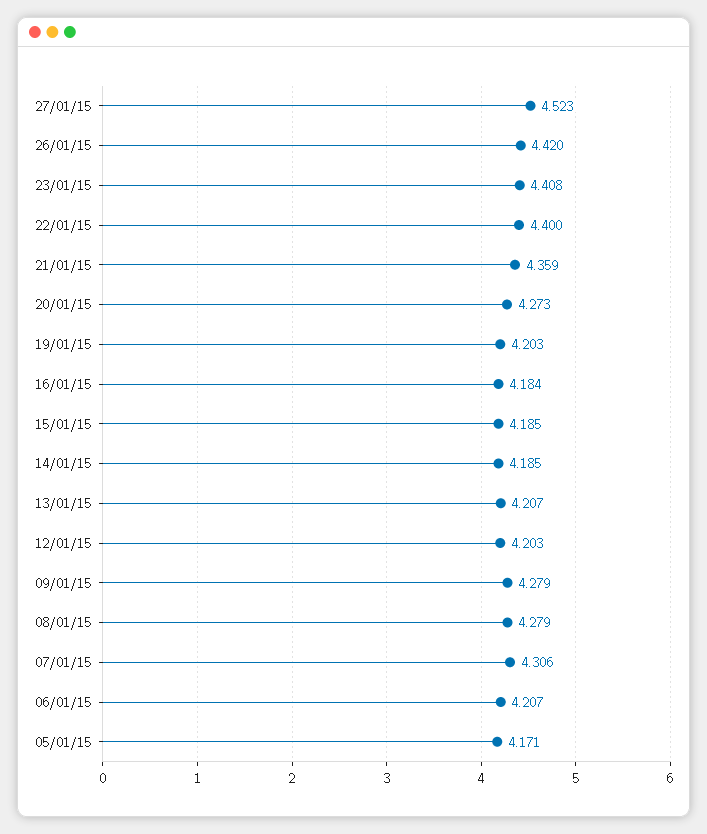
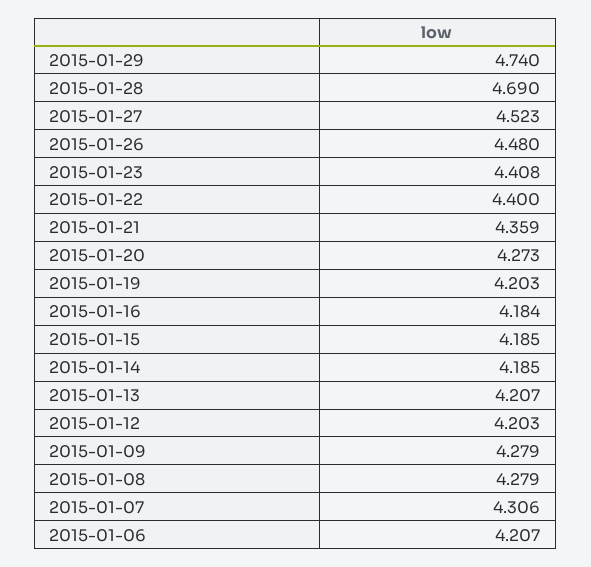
26/01/15: 4.42 -> 4.48
05/01/15: 4.171 -> none
2015-01-29: none -> 4.74
2015-01-28: none -> 4.69

